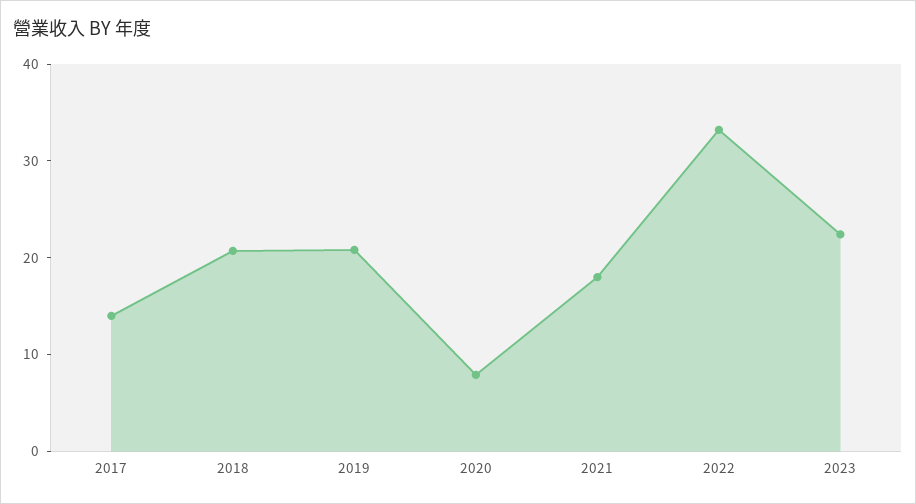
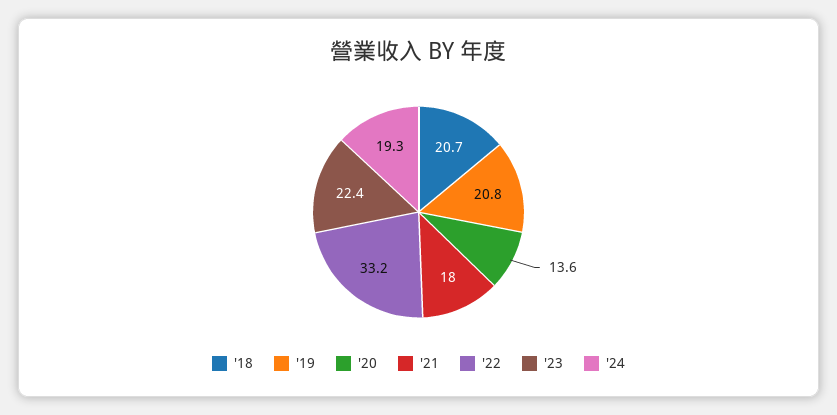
2017: 14 -> none
2020: 8 -> 13.6
'24: none -> 19.3

